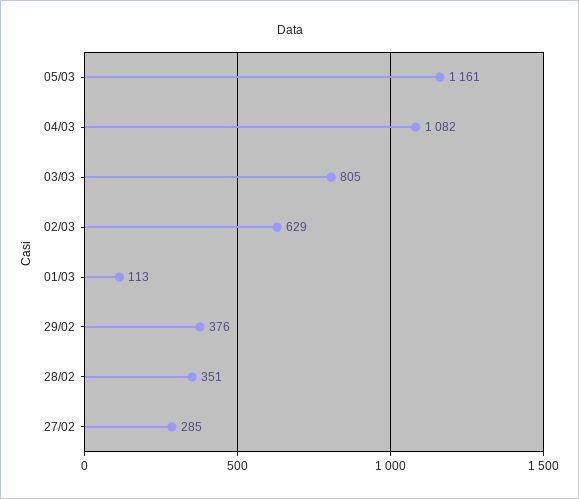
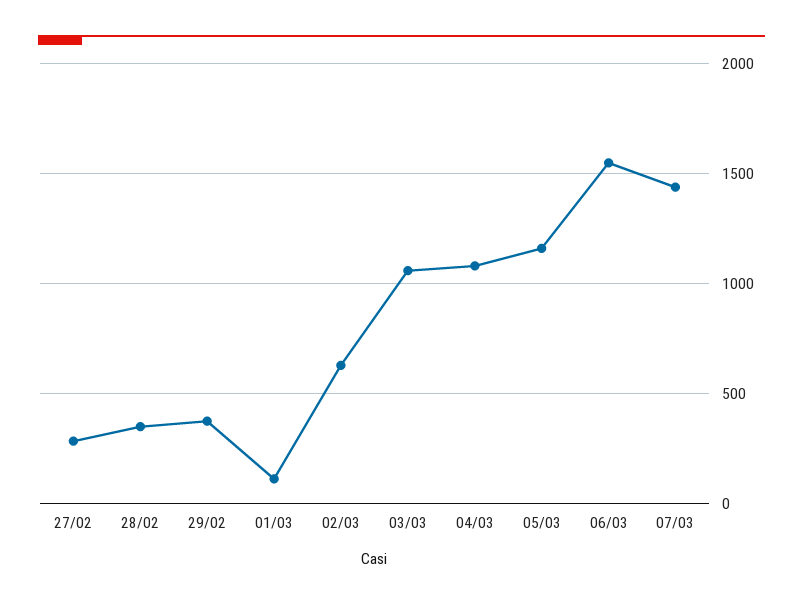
03/03: 805 -> 1050
06/03: none -> 1550
07/03: none -> 1450

